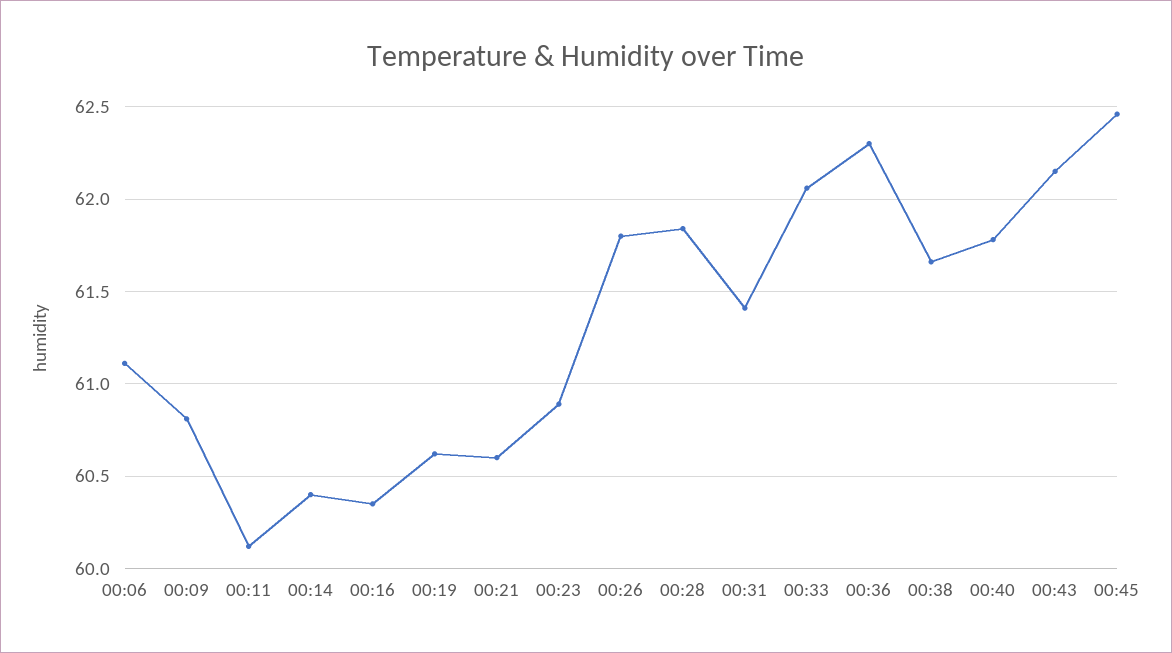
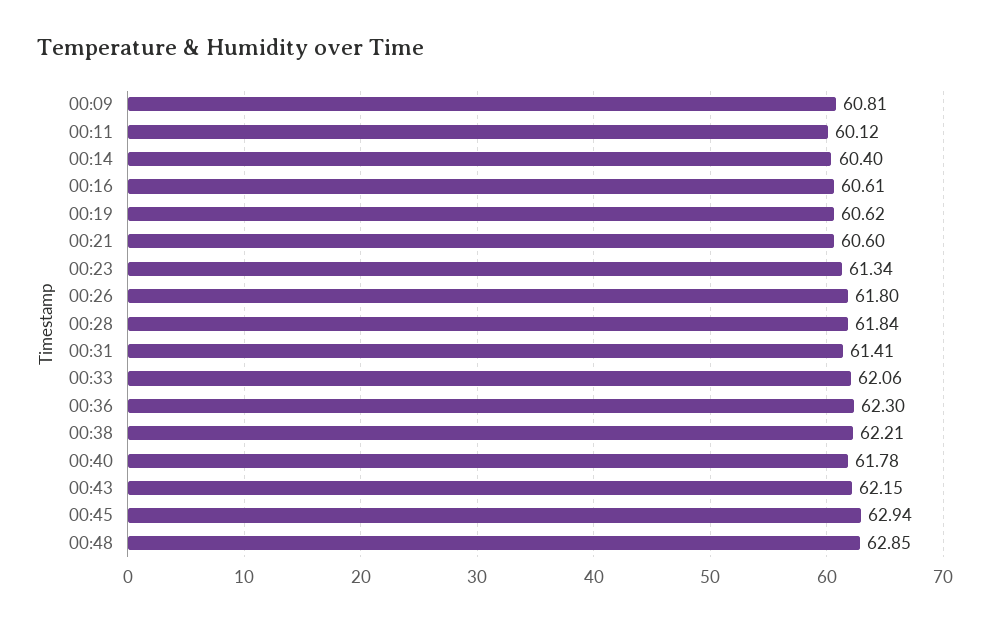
00:06: 61.1 -> none
00:16: 60.35 -> 60.61
00:23: 60.9 -> 61.34
00:38: 61.65 -> 62.21
00:45: 62.45 -> 62.94
00:48: none -> 62.85

